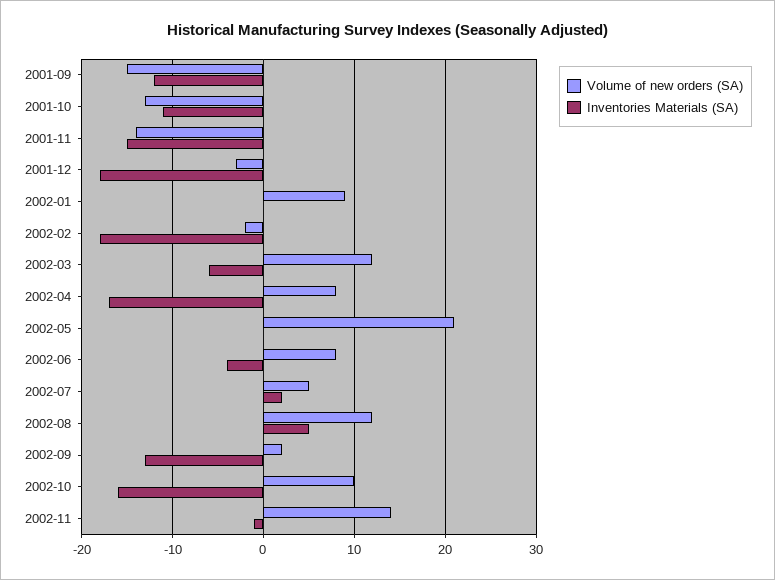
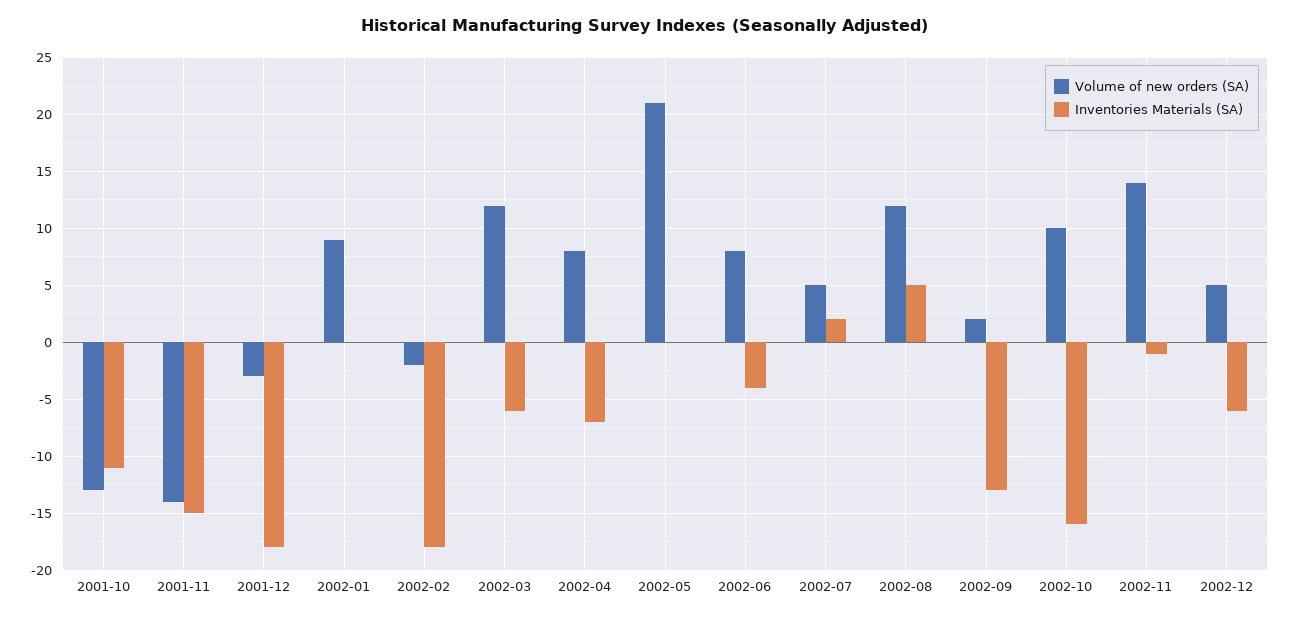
Volume of new orders (SA), 2001-09: -15 -> none
Inventories Materials (SA), 2001-09: -12 -> none
Inventories Materials (SA), 2002-04: -17 -> -7
Volume of new orders (SA), 2002-12: none -> 5
Inventories Materials (SA), 2002-12: none -> -6

